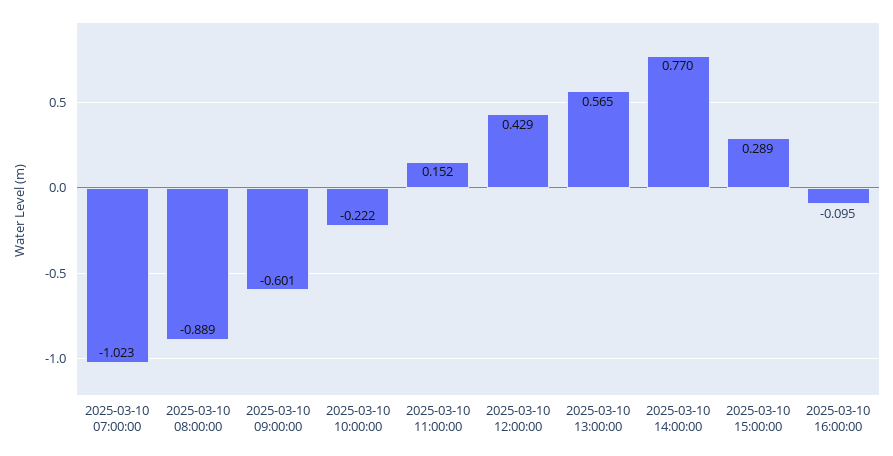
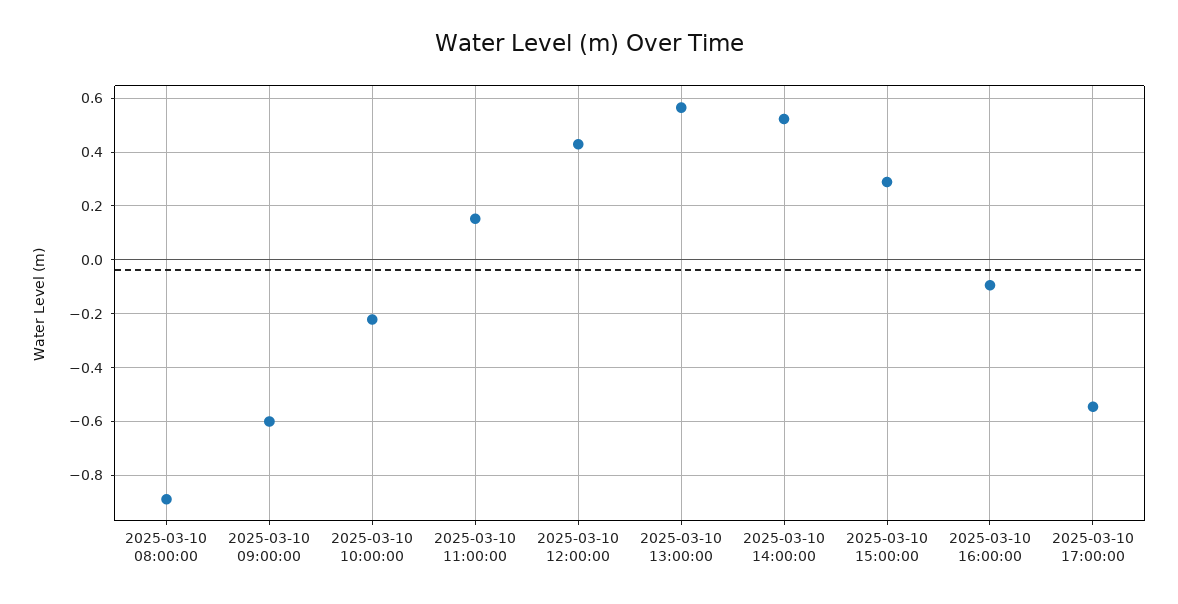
2025-03-10 07:00:00: -1.023 -> none
2025-03-10 14:00:00: 0.77 -> 0.525
2025-03-10 17:00:00: none -> -0.55

